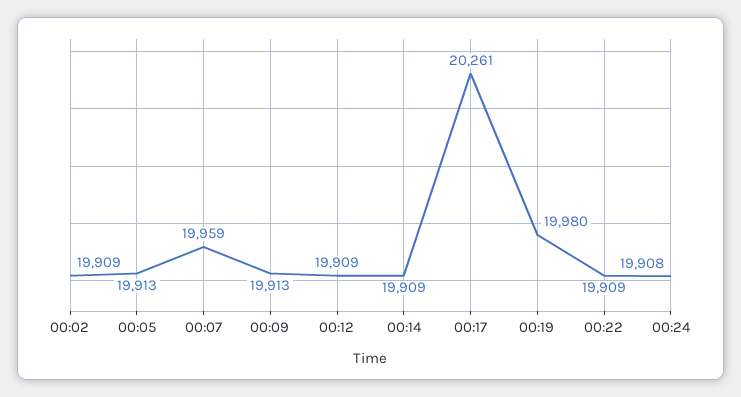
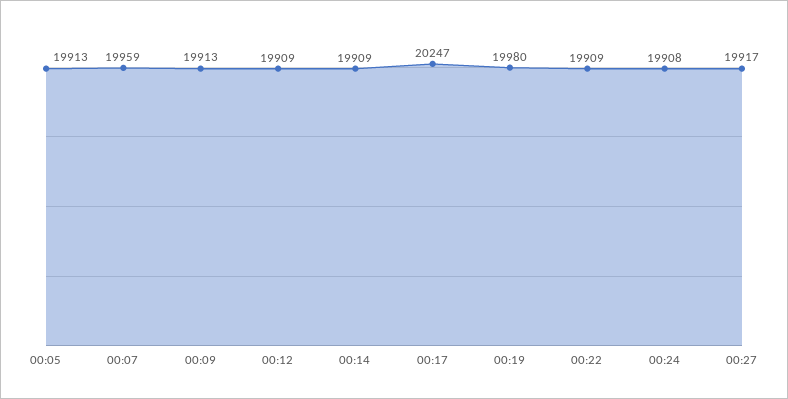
00:02: 19909 -> none
00:17: 20261 -> 20247
00:27: none -> 19917

